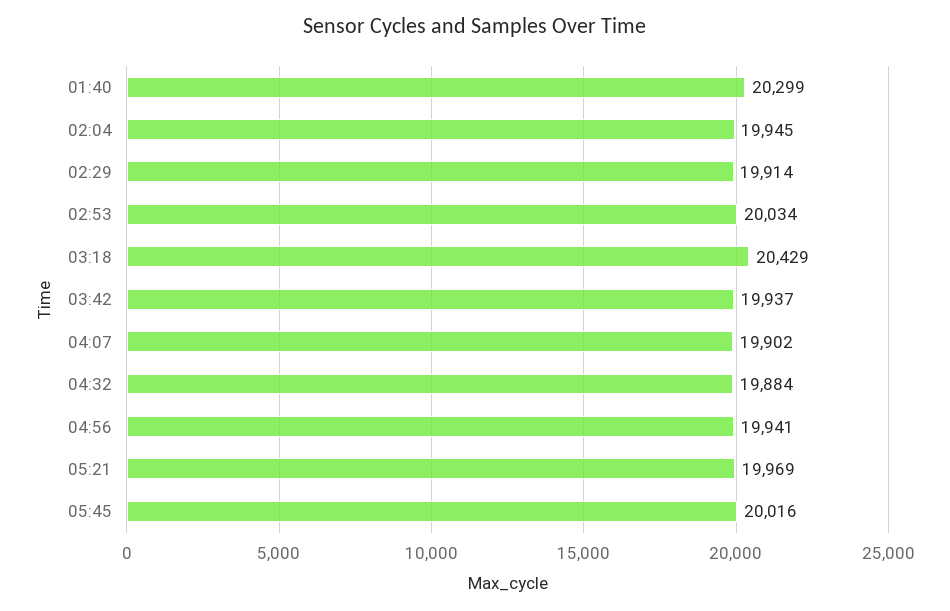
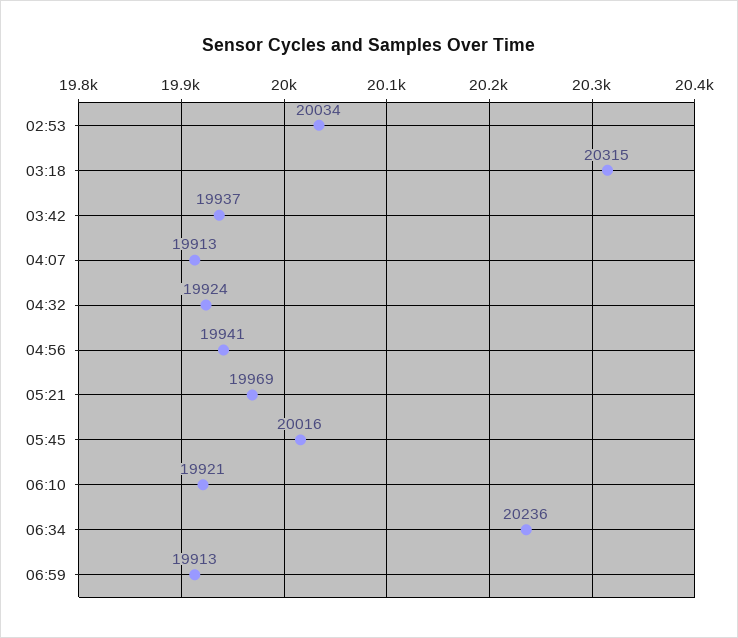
01:40: 20299 -> none
02:04: 19945 -> none
02:29: 19914 -> none
03:18: 20429 -> 20315
04:07: 19902 -> 19913
04:32: 19884 -> 19924
06:10: none -> 19921
06:34: none -> 20236
06:59: none -> 19913

